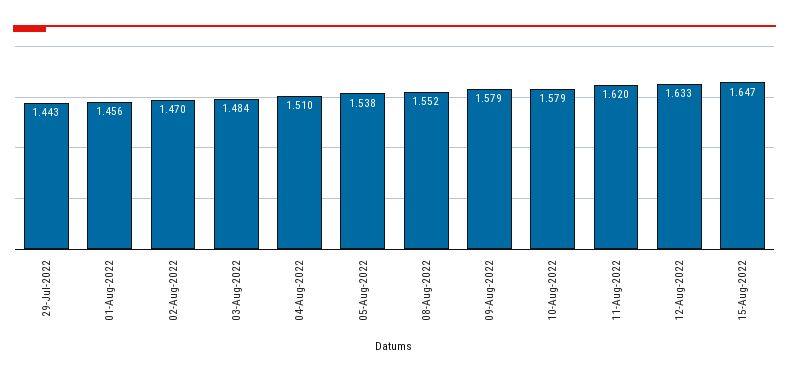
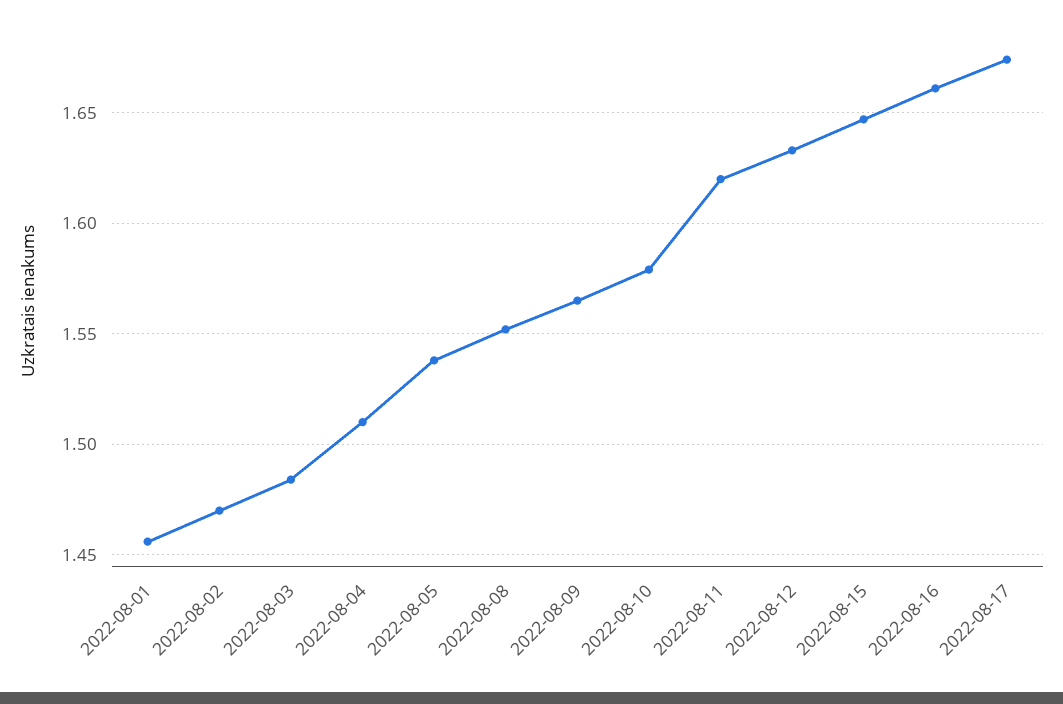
29-Jul-2022: 1.443 -> none
09-Aug-2022: 1.579 -> 1.565
2022-08-16: none -> 1.66
2022-08-17: none -> 1.675

